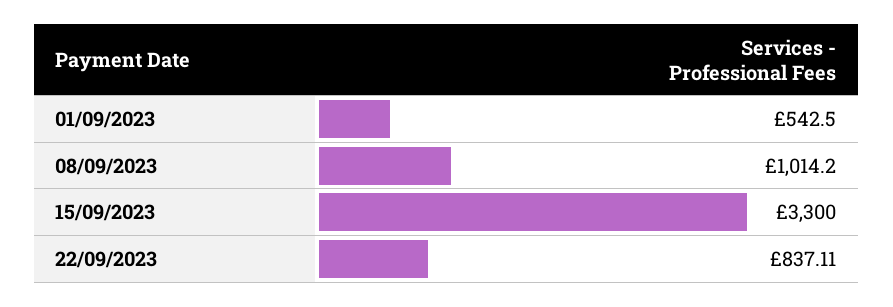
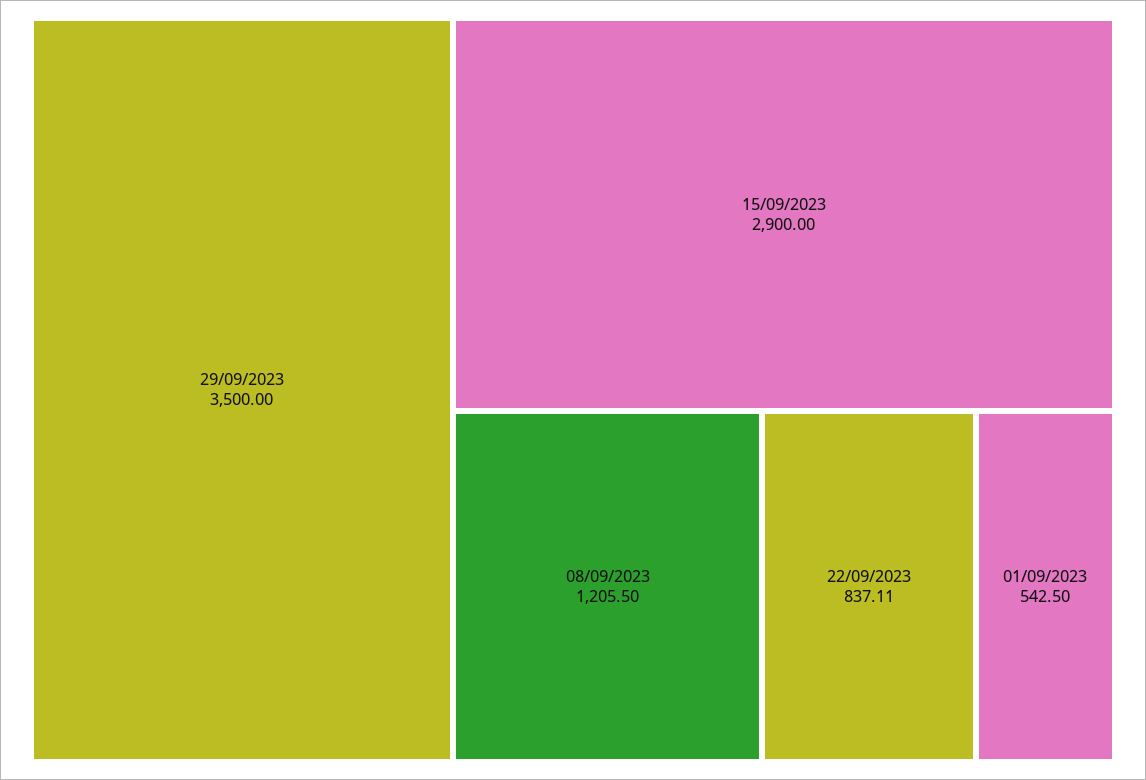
08/09/2023: 1014.2 -> 1205.5
15/09/2023: 3300 -> 2900
29/09/2023: none -> 3500

